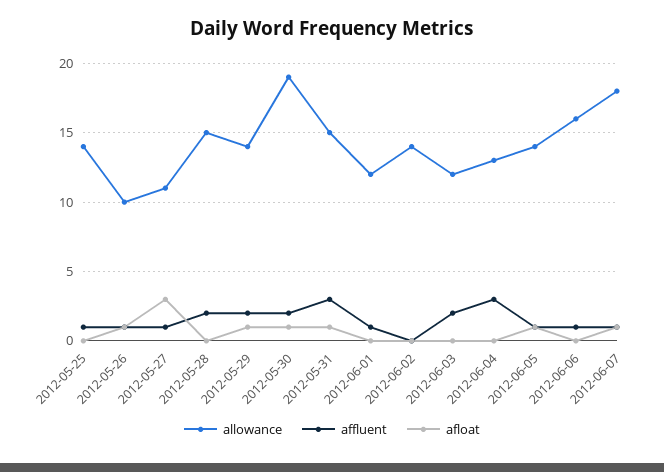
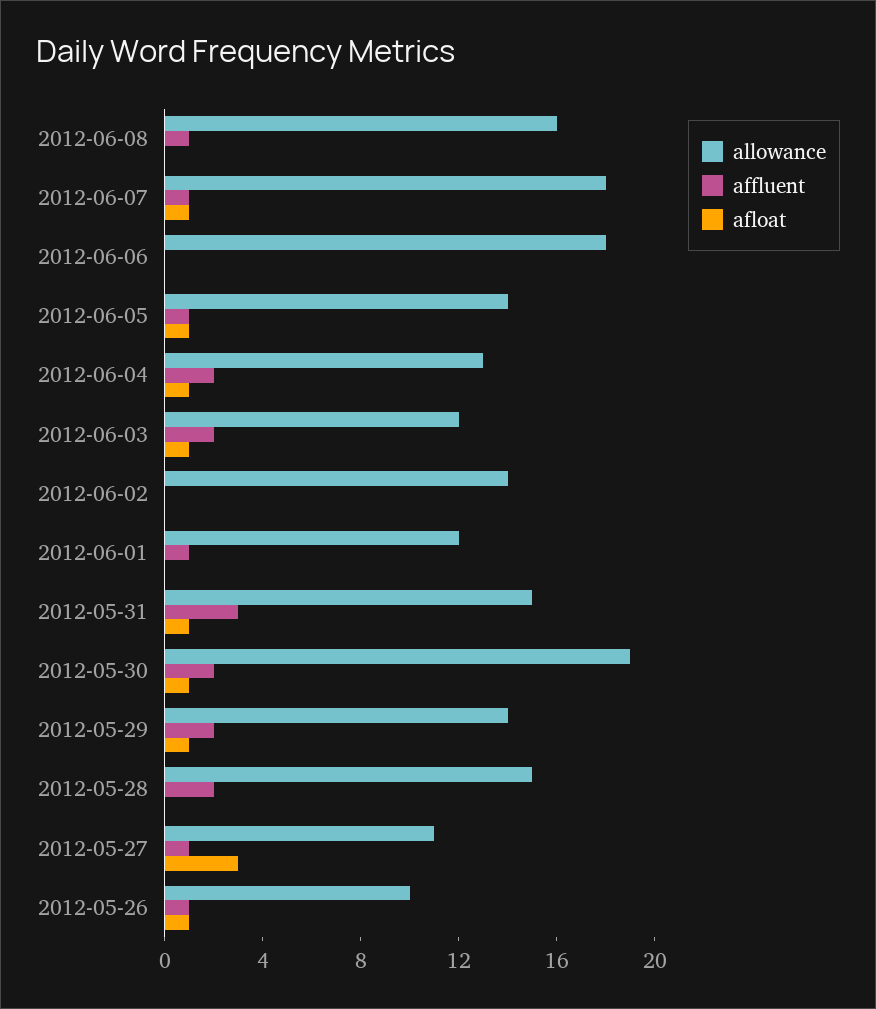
allowance, 2012-05-25: 14 -> none
affluent, 2012-05-25: 1 -> none
afloat, 2012-05-25: 0 -> none
afloat, 2012-06-03: 0 -> 1
affluent, 2012-06-04: 3 -> 2
afloat, 2012-06-04: 0 -> 1
allowance, 2012-06-06: 16 -> 18
affluent, 2012-06-06: 1 -> 0
allowance, 2012-06-08: none -> 16
affluent, 2012-06-08: none -> 1
afloat, 2012-06-08: none -> 0

